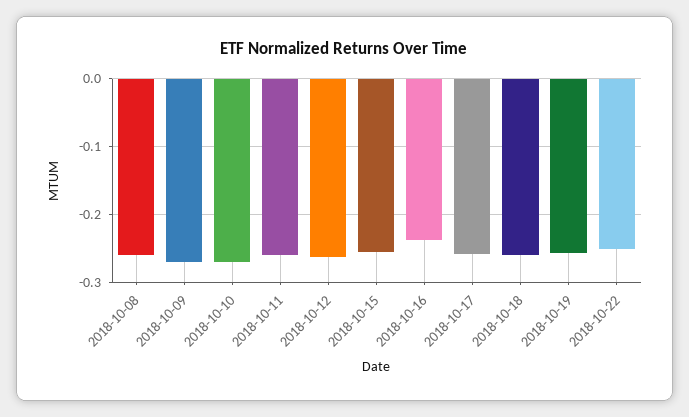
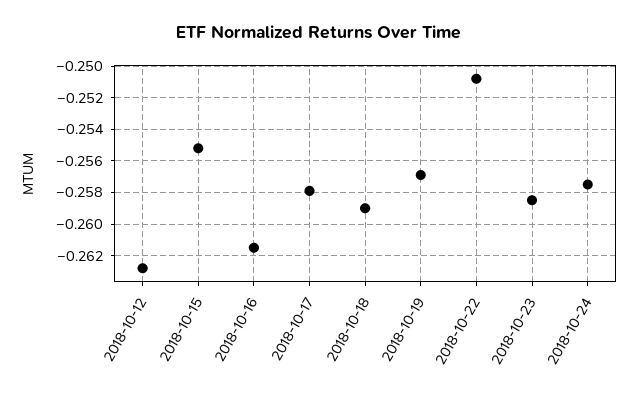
2018-10-08: -0.26 -> none
2018-10-09: -0.27 -> none
2018-10-10: -0.27 -> none
2018-10-11: -0.26 -> none
2018-10-16: -0.24 -> -0.2615
2018-10-23: none -> -0.2585
2018-10-24: none -> -0.2575

